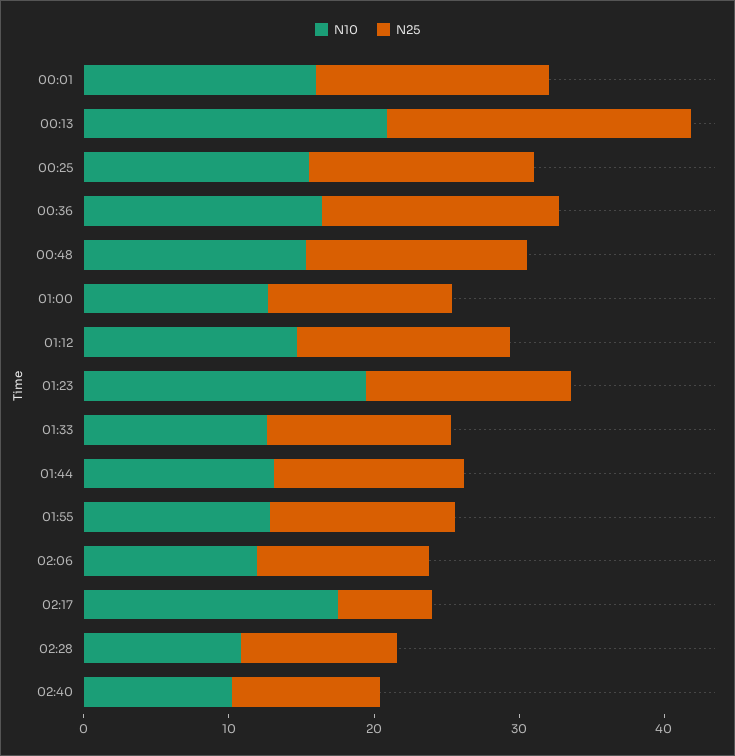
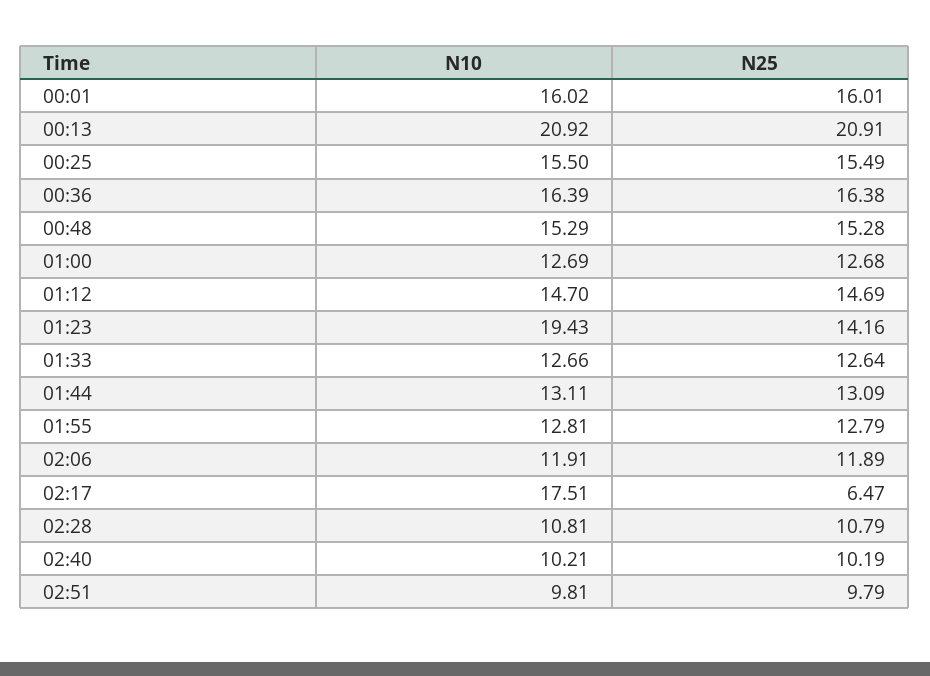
N10, 02:51: none -> 9.81
N25, 02:51: none -> 9.79

